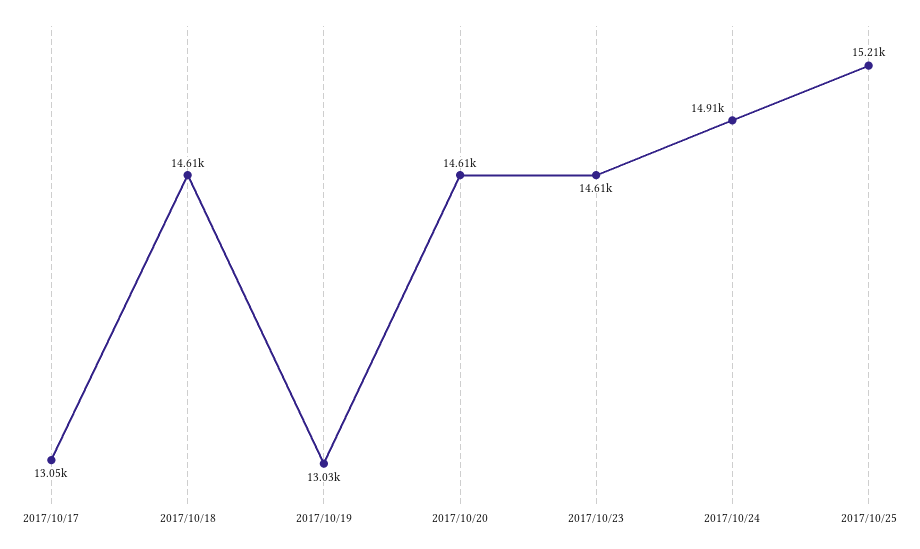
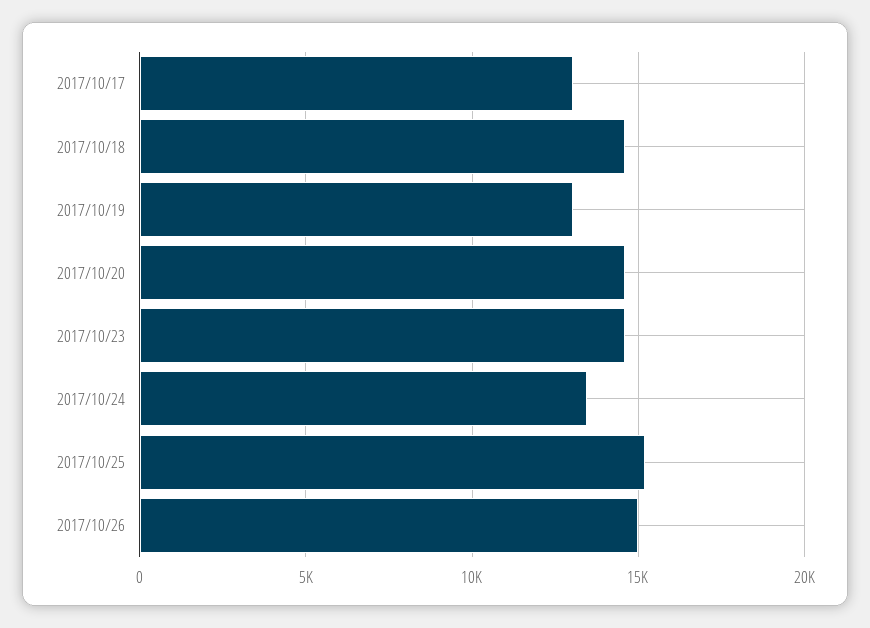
2017/10/24: 14910 -> 13500
2017/10/26: none -> 15000

